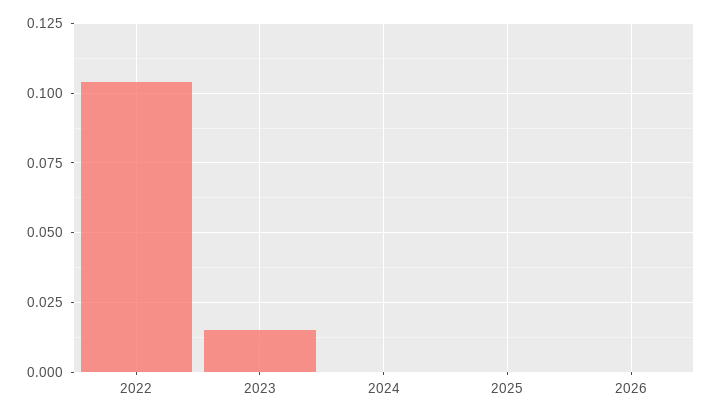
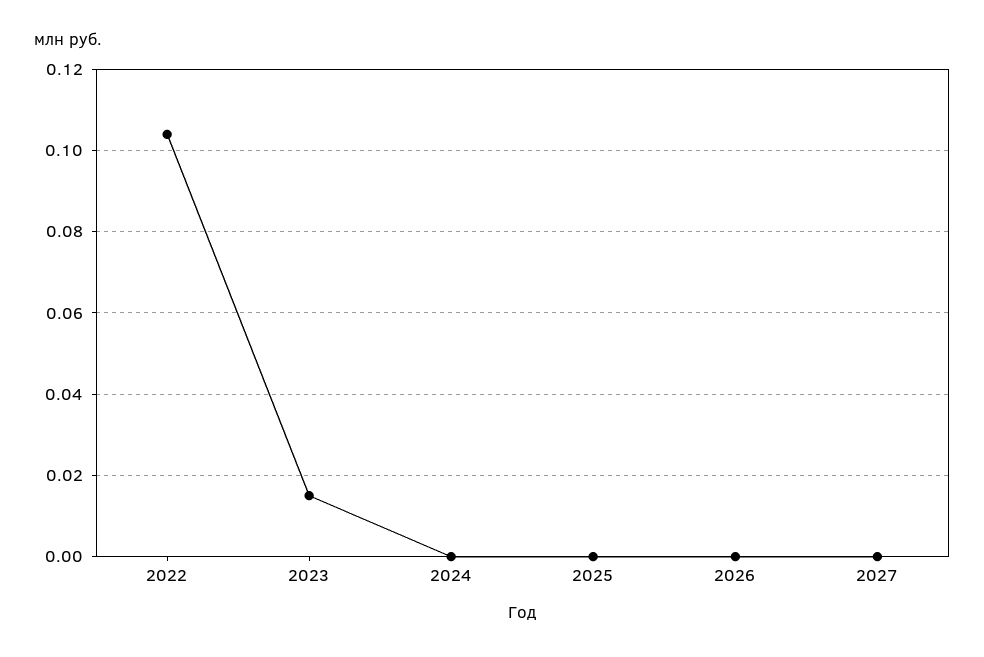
2027: none -> 0

